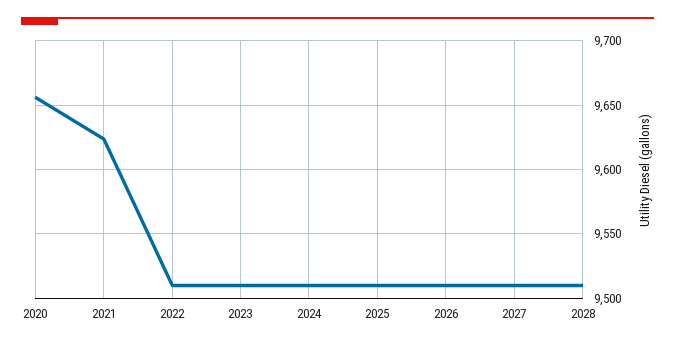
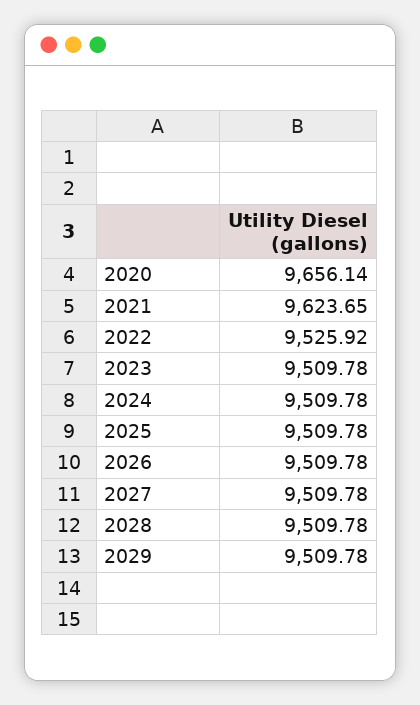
2022: 9510 -> 9525.92
2029: none -> 9509.78

